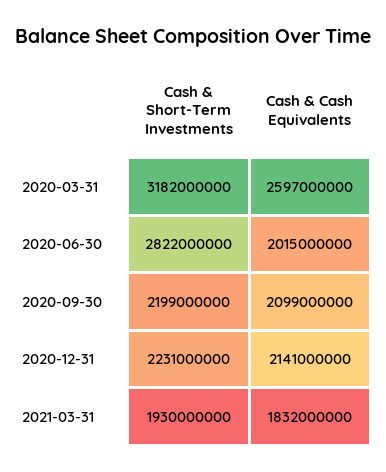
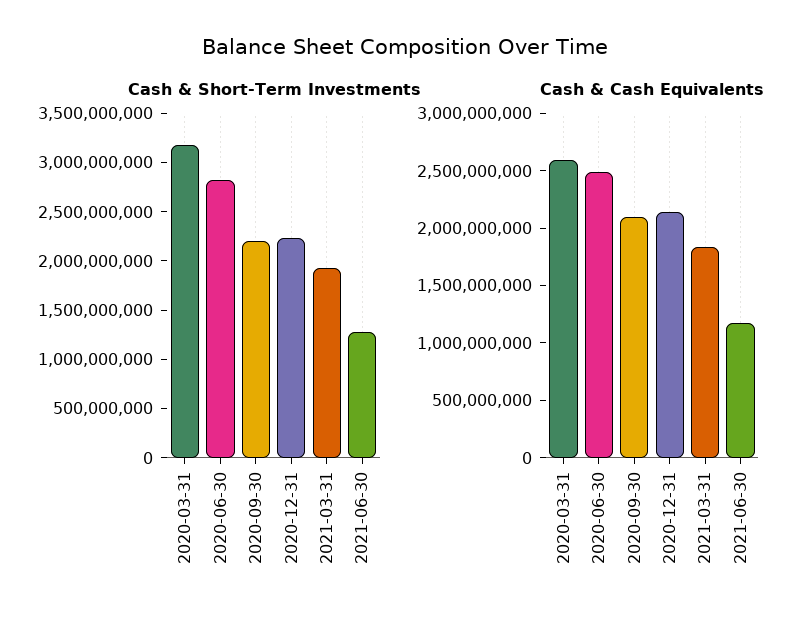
Cash & Cash Equivalents, 2020-06-30: 2015000000 -> 2500000000
Cash & Short-Term Investments, 2021-06-30: none -> 1300000000
Cash & Cash Equivalents, 2021-06-30: none -> 1200000000

